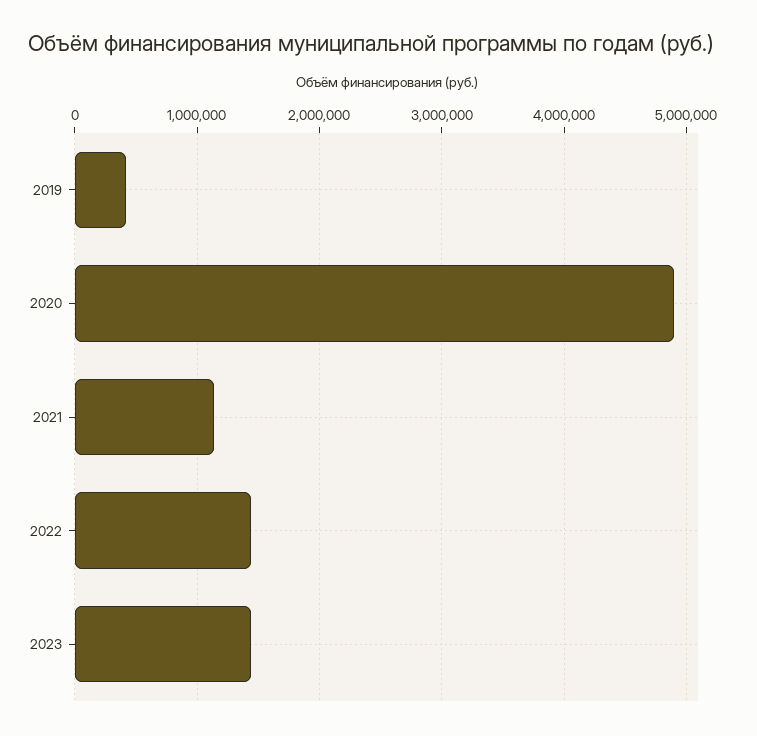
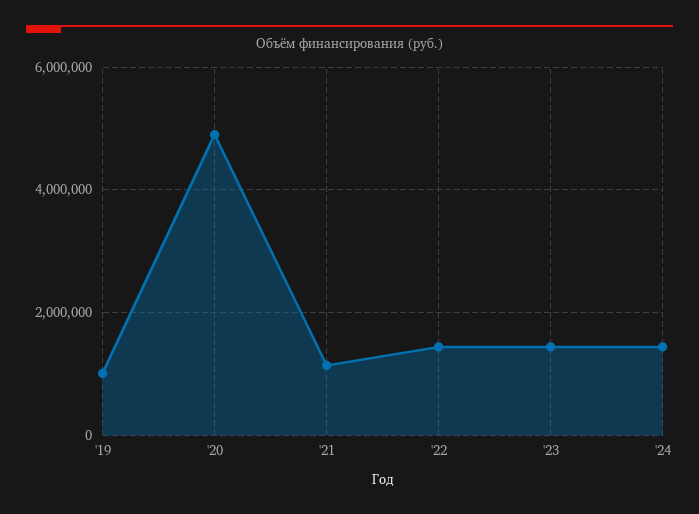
2019: 400000 -> 1000000
'24: none -> 1400000

